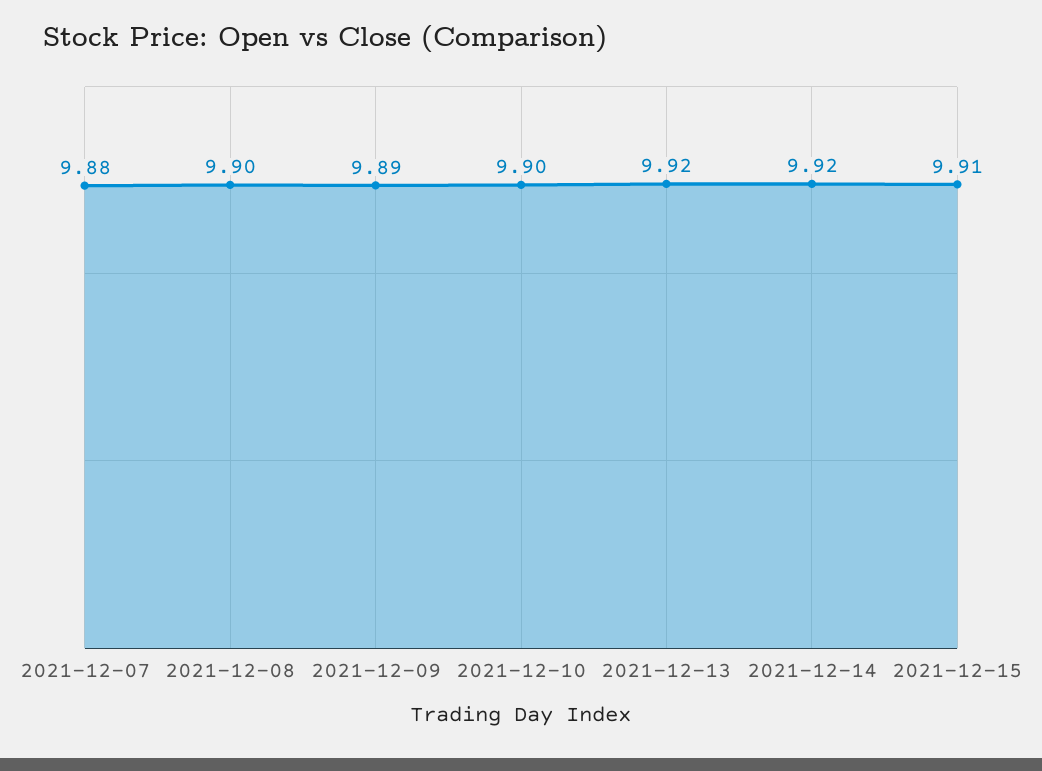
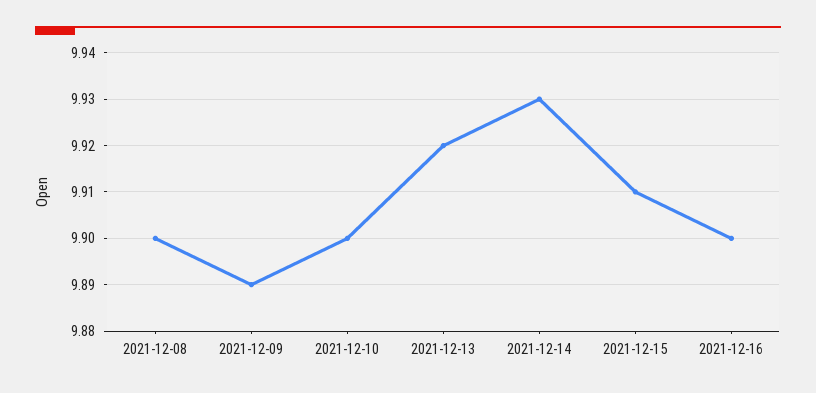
2021-12-07: 9.88 -> none
2021-12-14: 9.92 -> 9.93
2021-12-16: none -> 9.9

